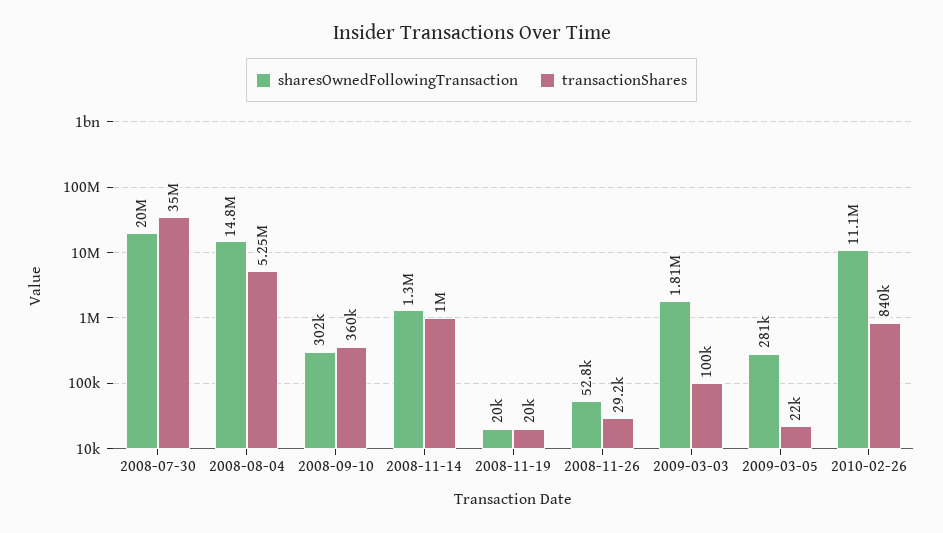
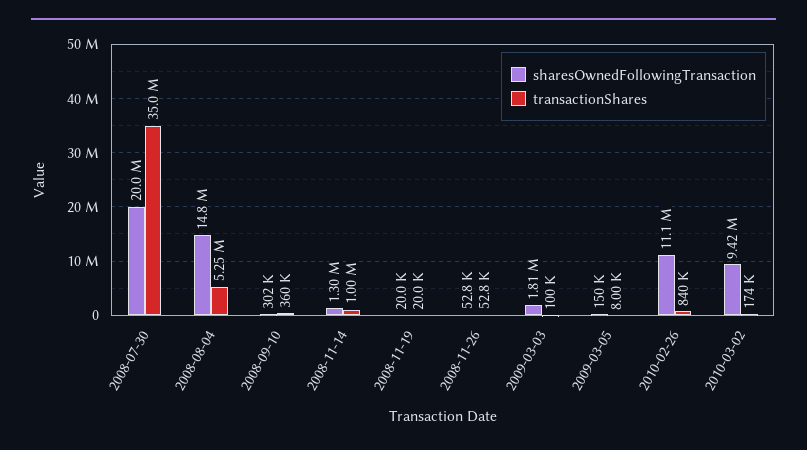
transactionShares, 2008-11-26: 29200 -> 52800
sharesOwnedFollowingTransaction, 2009-03-05: 281000 -> 150000
transactionShares, 2009-03-05: 22000 -> 8000
sharesOwnedFollowingTransaction, 2010-03-02: none -> 9420000
transactionShares, 2010-03-02: none -> 174000

